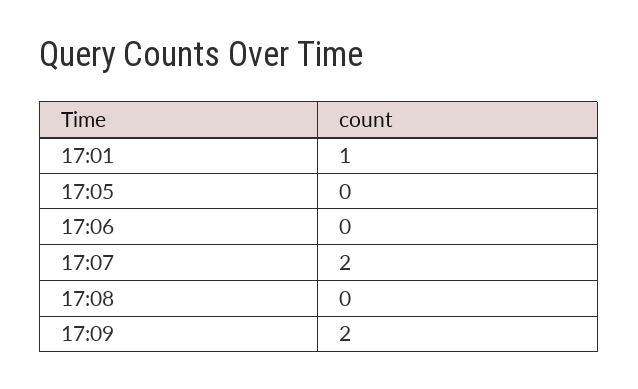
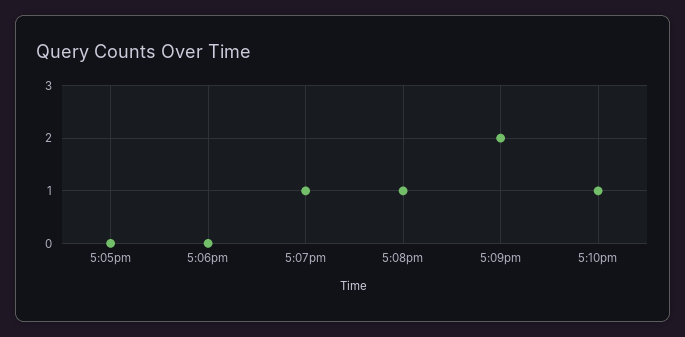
17:01: 1 -> none
17:07: 2 -> 1
17:08: 0 -> 1
5:10pm: none -> 1

